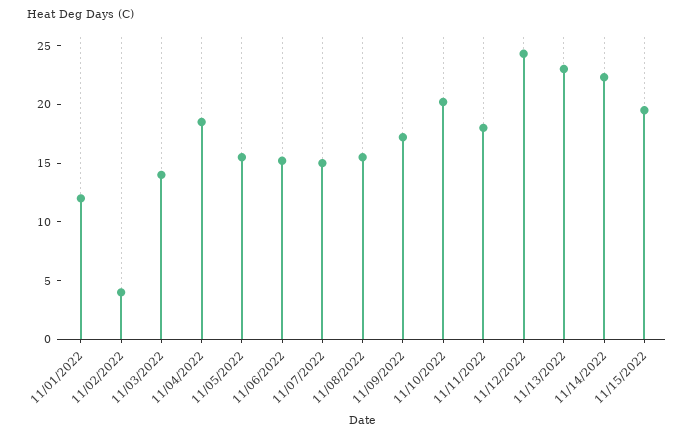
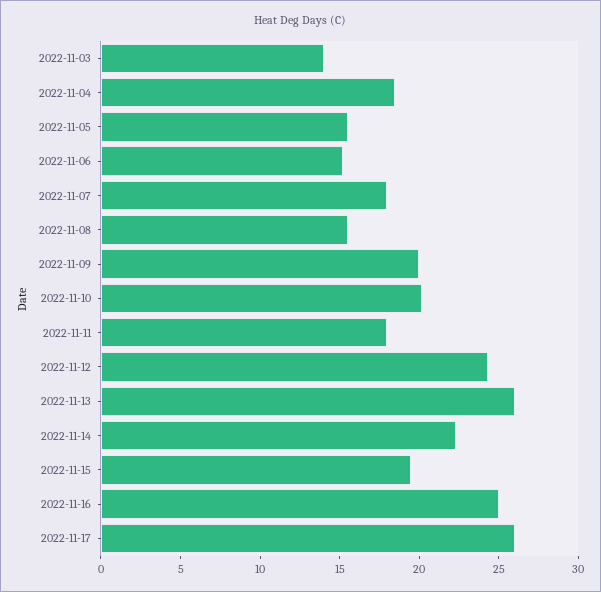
11/01/2022: 12 -> none
11/02/2022: 4 -> none
11/07/2022: 15 -> 18
11/09/2022: 17 -> 20
11/13/2022: 23 -> 26
2022-11-16: none -> 25
2022-11-17: none -> 26

